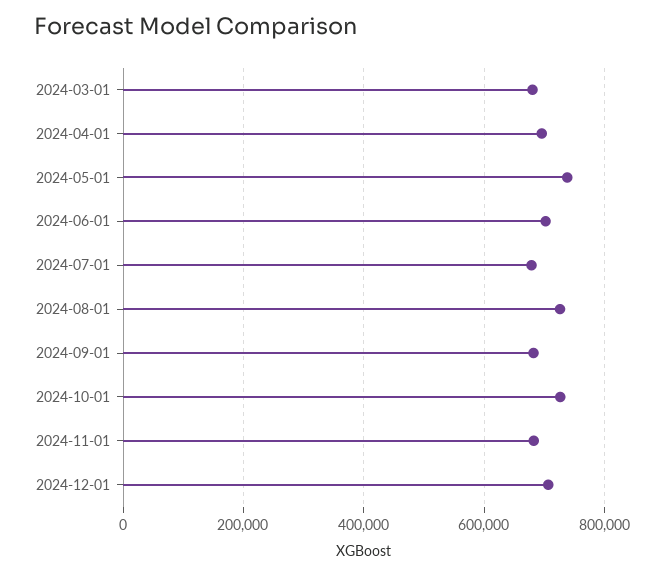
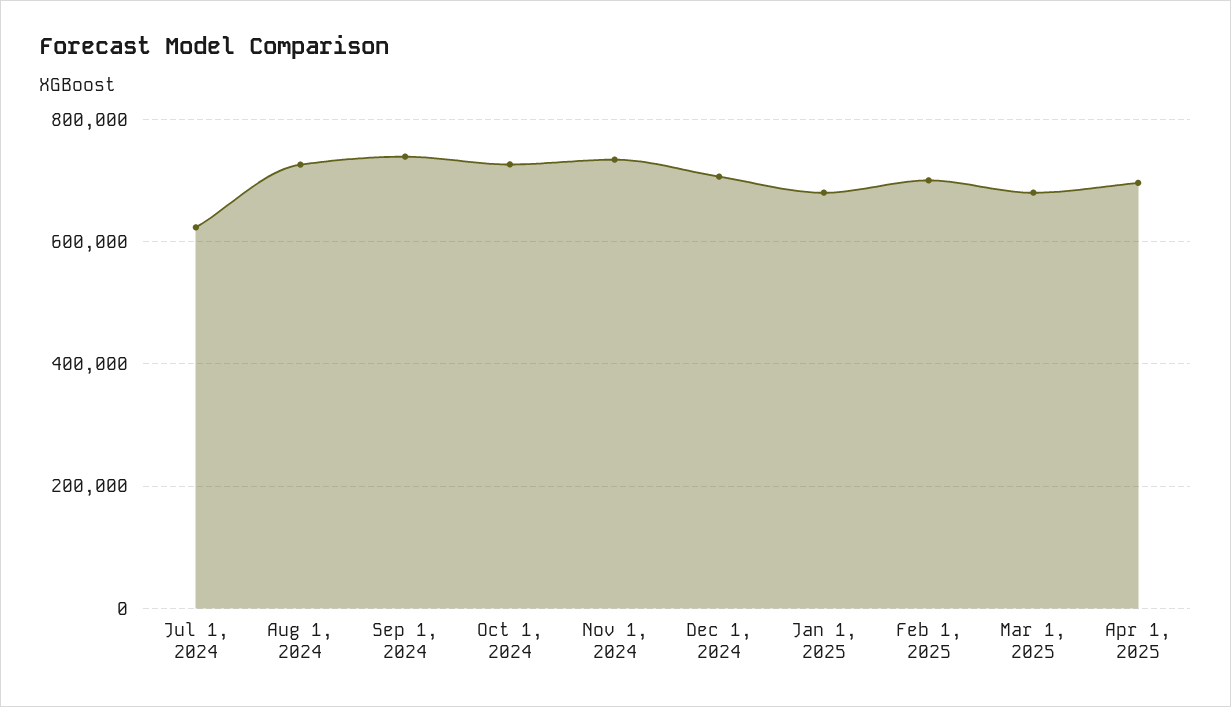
2024-03-01: 680000 -> none
2024-04-01: 700000 -> none
2024-05-01: 740000 -> none
2024-06-01: 700000 -> none
2024-07-01: 680000 -> 620000
2024-09-01: 680000 -> 740000
2024-11-01: 680000 -> 740000
Jan 1, 2025: none -> 680000
Feb 1, 2025: none -> 700000
Mar 1, 2025: none -> 680000
Apr 1, 2025: none -> 700000

